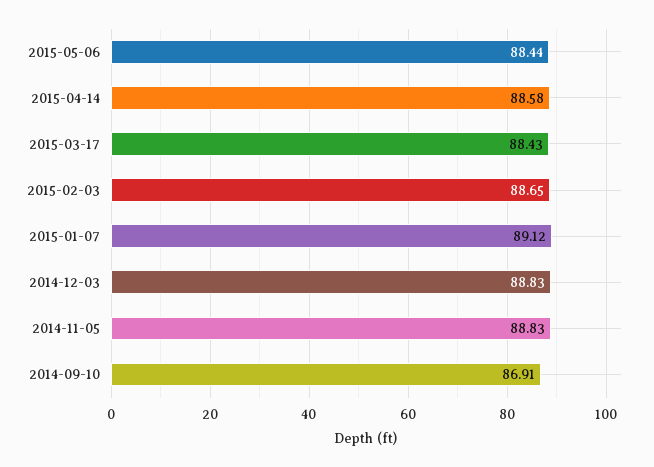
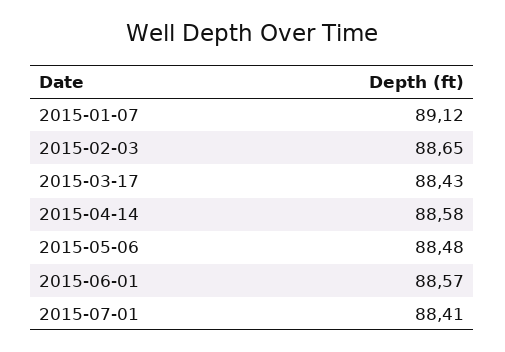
2015-05-06: 88.44 -> 88.48
2014-12-03: 88.83 -> none
2014-11-05: 88.83 -> none
2014-09-10: 86.91 -> none
2015-06-01: none -> 88.57
2015-07-01: none -> 88.41

